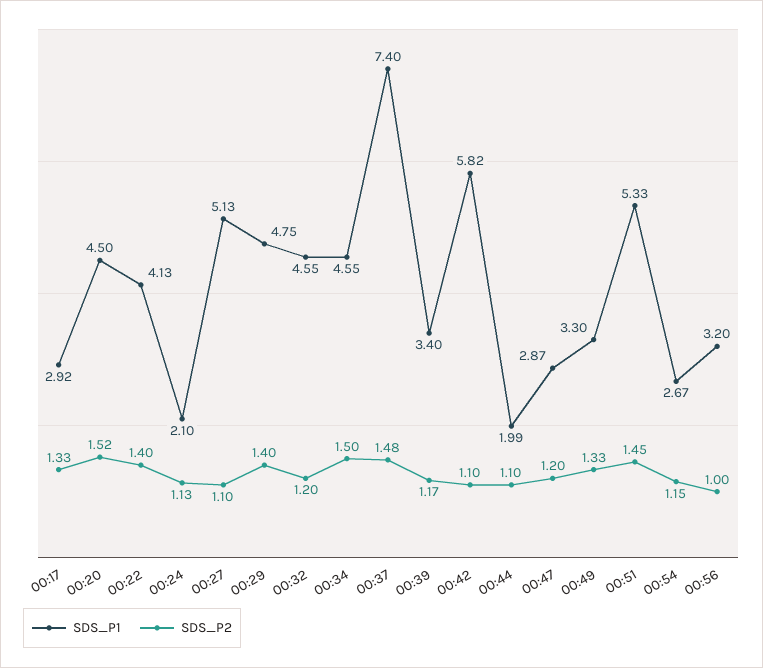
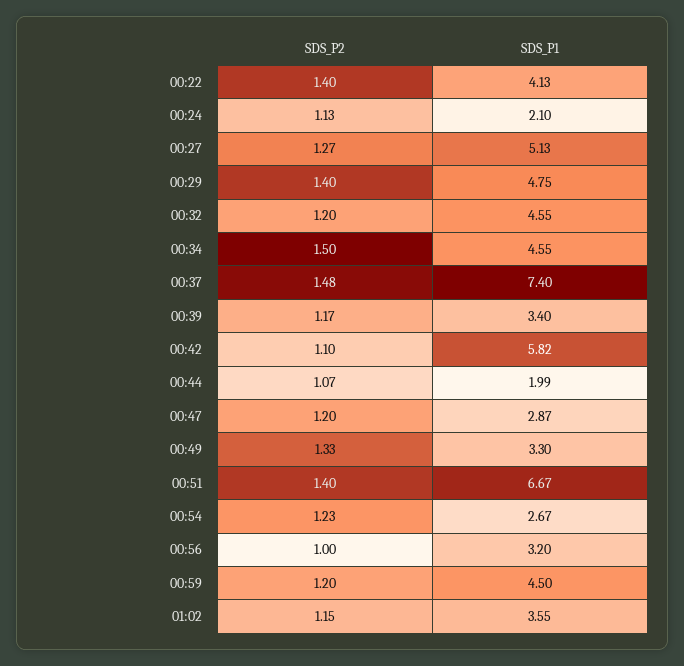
SDS_P1, 00:17: 2.92 -> none
SDS_P2, 00:17: 1.33 -> none
SDS_P1, 00:20: 4.5 -> none
SDS_P2, 00:20: 1.52 -> none
SDS_P2, 00:27: 1.1 -> 1.27
SDS_P2, 00:44: 1.1 -> 1.07
SDS_P1, 00:51: 5.33 -> 6.67
SDS_P2, 00:51: 1.45 -> 1.4
SDS_P2, 00:54: 1.15 -> 1.23
SDS_P2, 00:59: none -> 1.2
SDS_P1, 00:59: none -> 4.5
SDS_P2, 01:02: none -> 1.15
SDS_P1, 01:02: none -> 3.55

